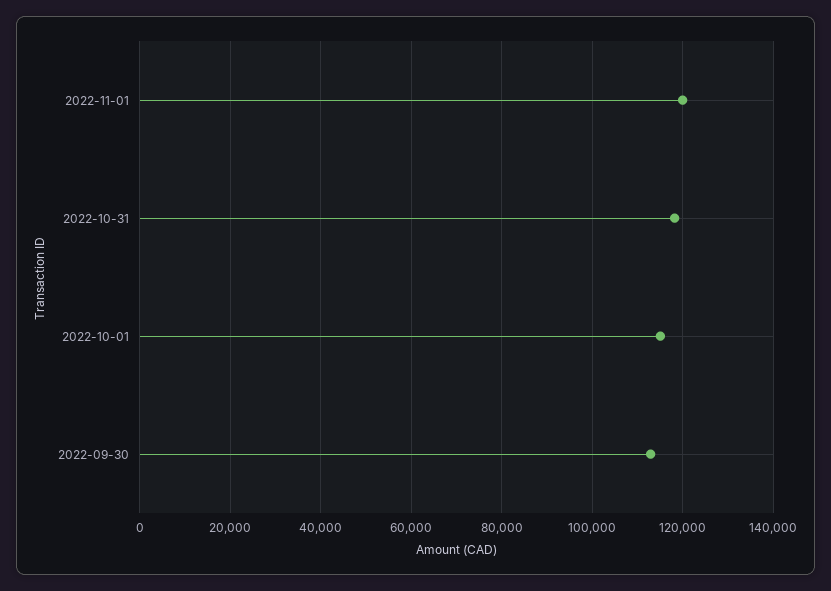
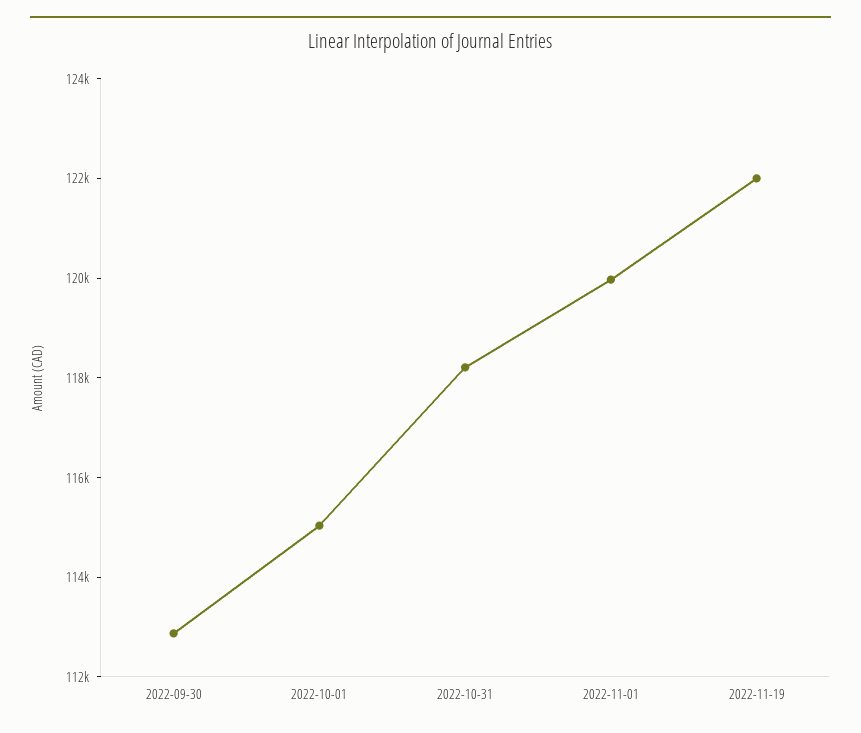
2022-11-19: none -> 122000

